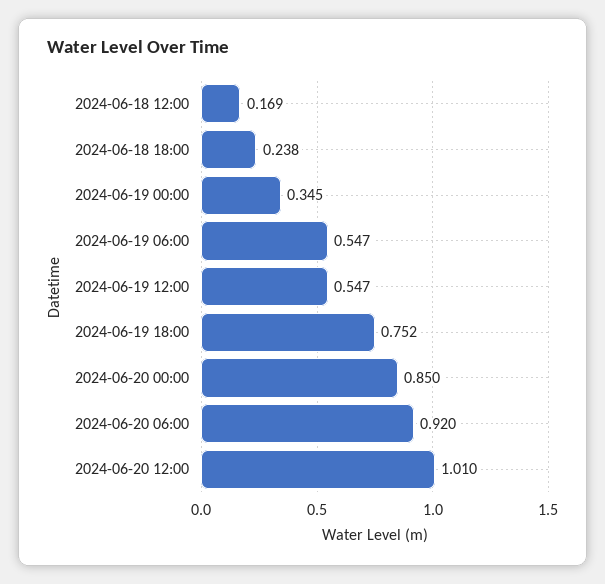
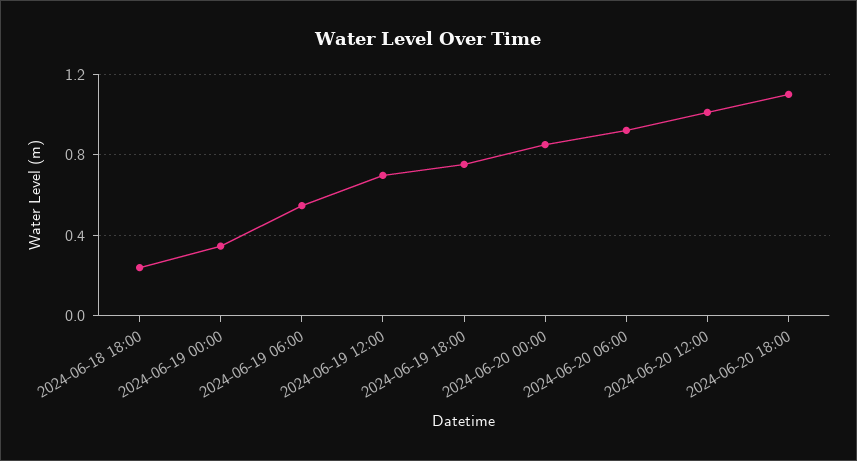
2024-06-18 12:00: 0.169 -> none
2024-06-19 12:00: 0.547 -> 0.7
2024-06-20 18:00: none -> 1.1

